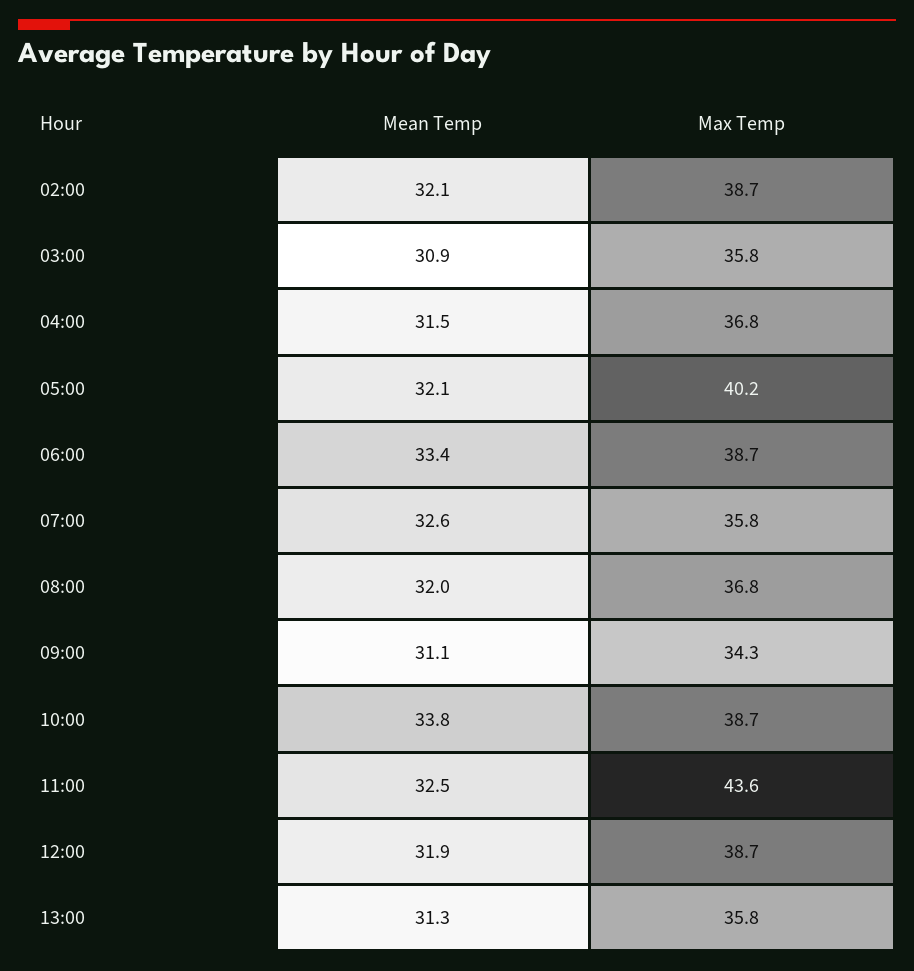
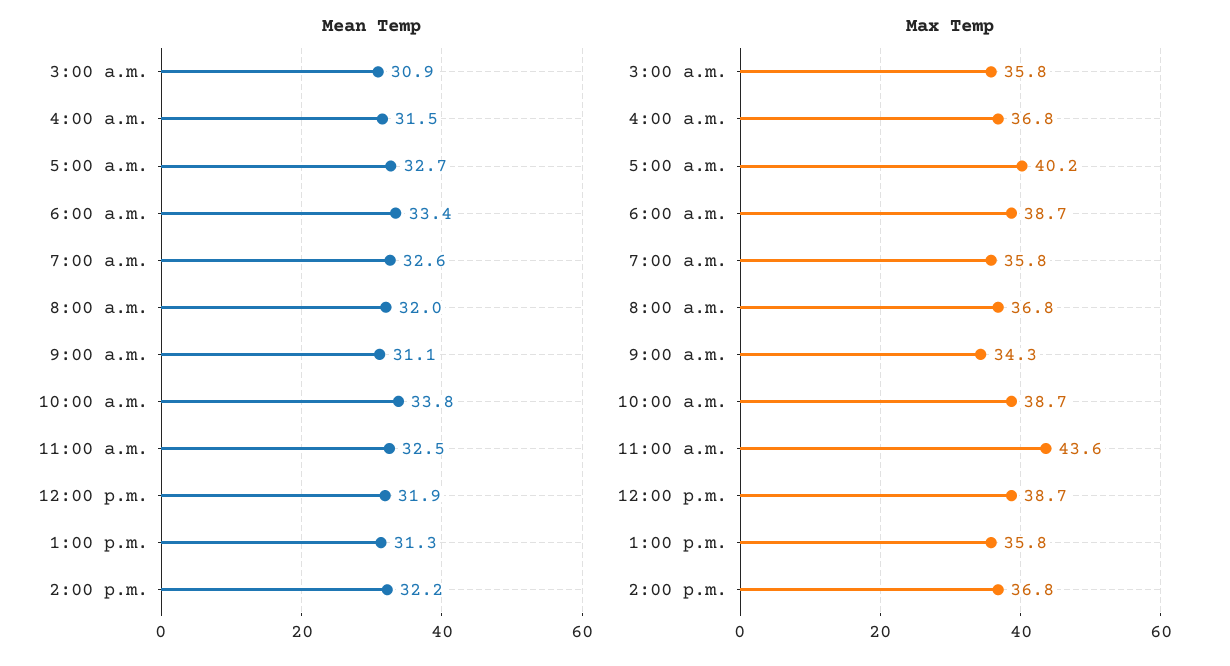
Mean Temp, 02:00: 32.1 -> none
Max Temp, 02:00: 38.7 -> none
Mean Temp, 05:00: 32.1 -> 32.7
Mean Temp, 2:00 p.m.: none -> 32.2
Max Temp, 2:00 p.m.: none -> 36.8

